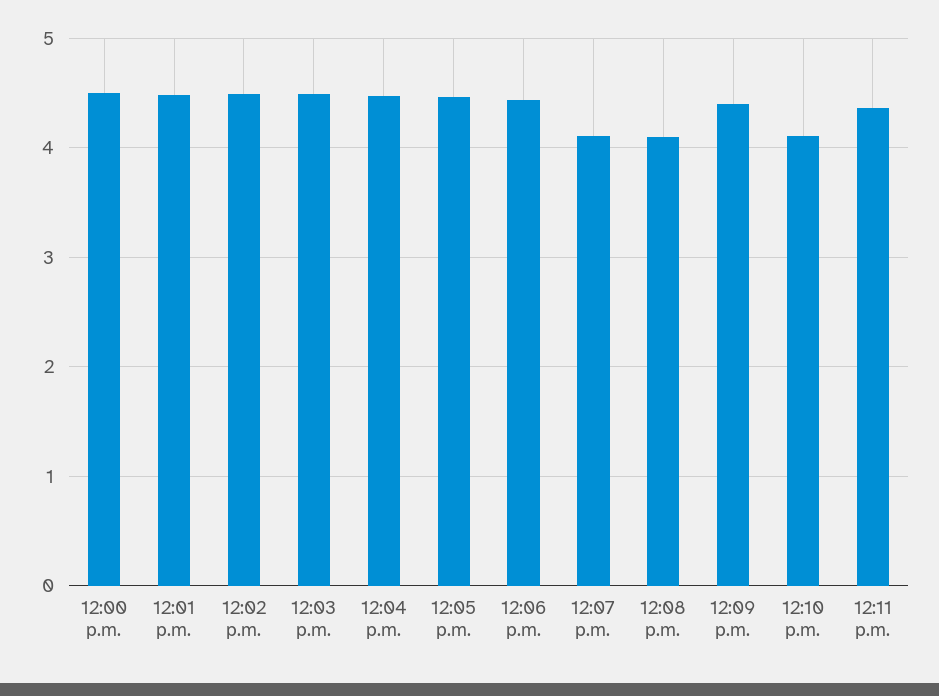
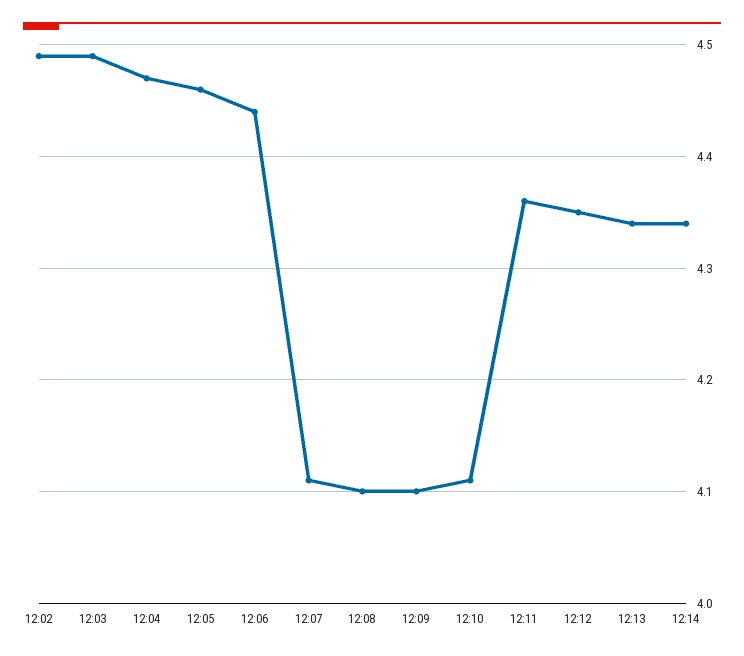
12:00 p.m.: 4.5 -> none
12:01 p.m.: 4.5 -> none
12:09 p.m.: 4.4 -> 4.1
12:12: none -> 4.35
12:13: none -> 4.34
12:14: none -> 4.34

